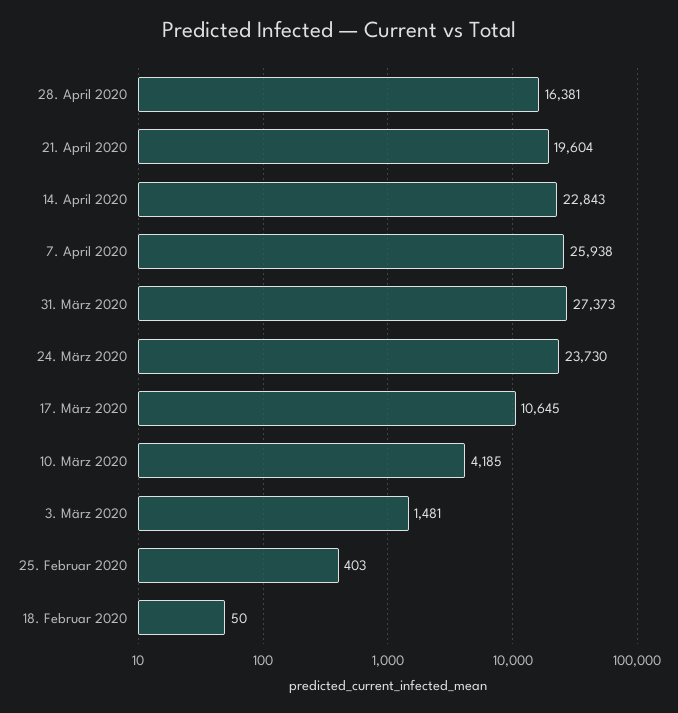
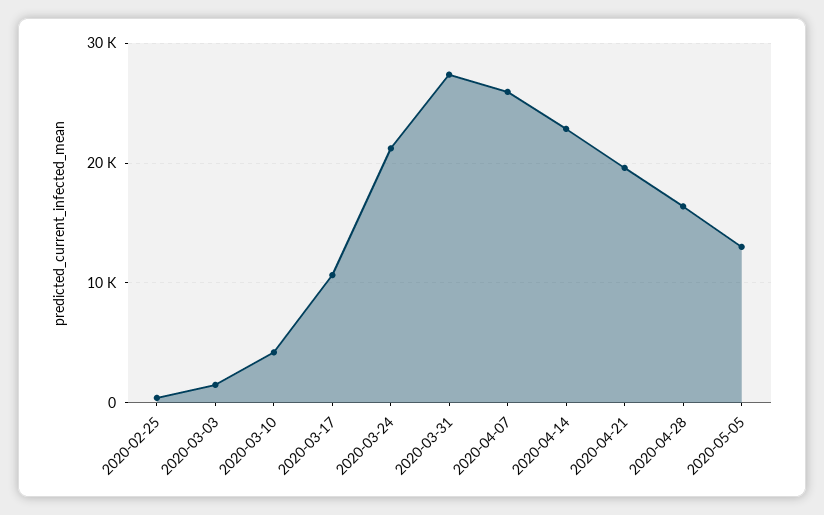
24. März 2020: 23730 -> 21000
18. Februar 2020: 50 -> none
2020-05-05: none -> 13000

